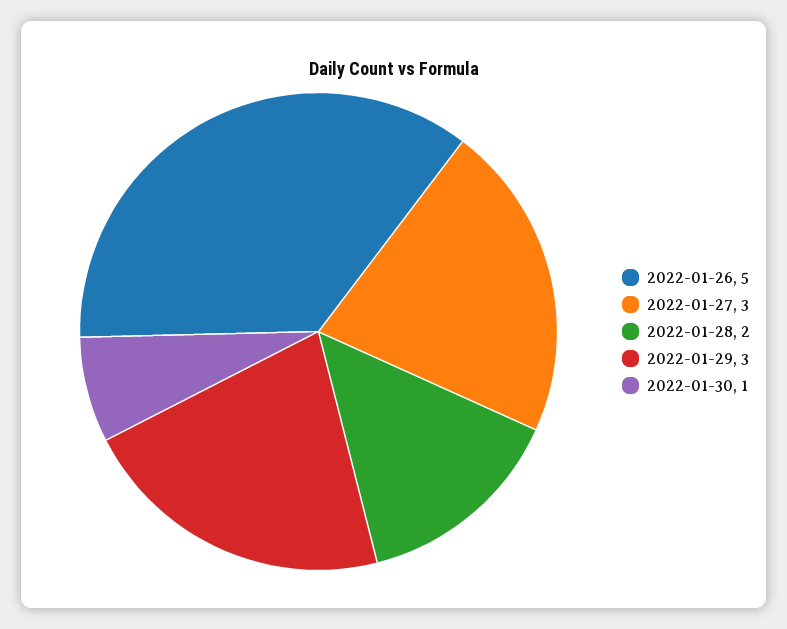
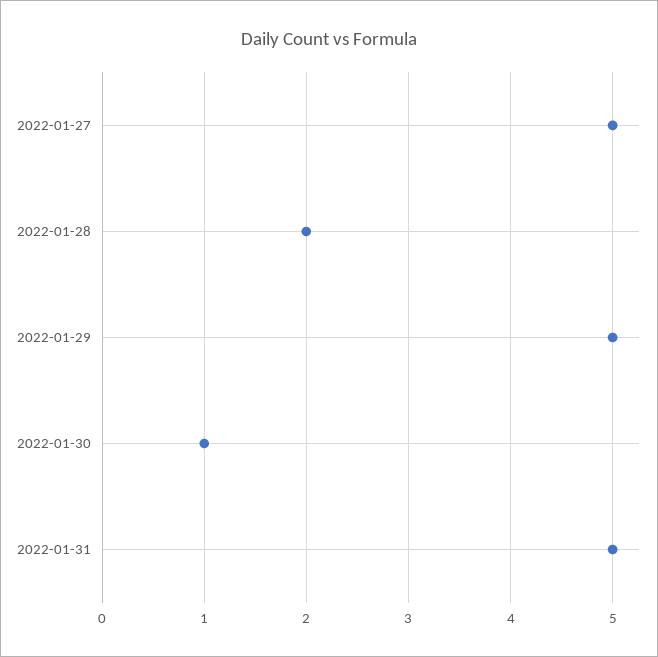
2022-01-26: 5 -> none
2022-01-27: 3 -> 5
2022-01-29: 3 -> 5
2022-01-31: none -> 5

